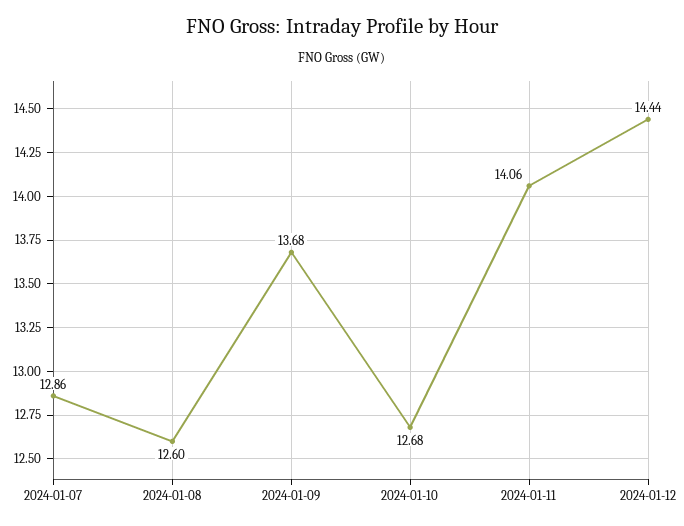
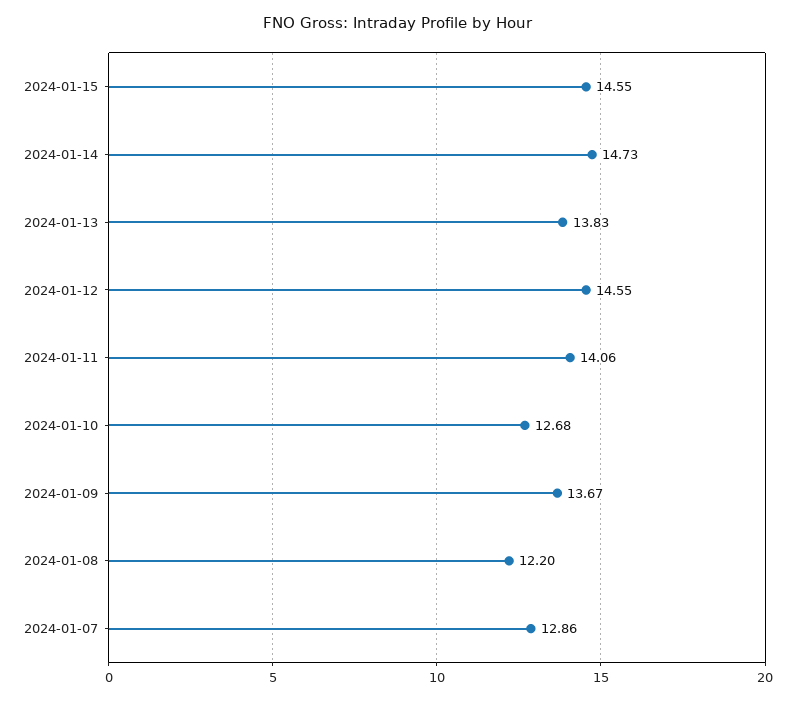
2024-01-08: 12.6 -> 12.2
2024-01-09: 13.68 -> 13.67
2024-01-12: 14.44 -> 14.55
2024-01-15: none -> 14.55
2024-01-14: none -> 14.73
2024-01-13: none -> 13.83

